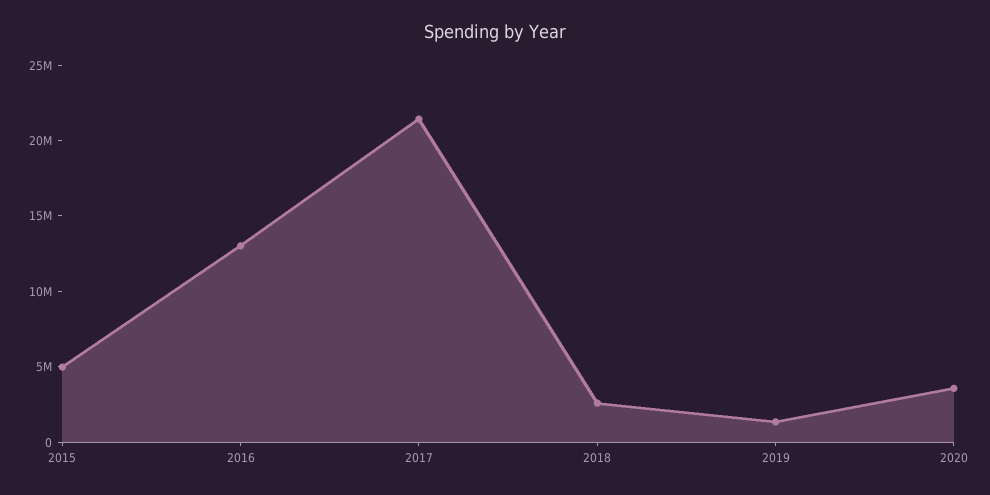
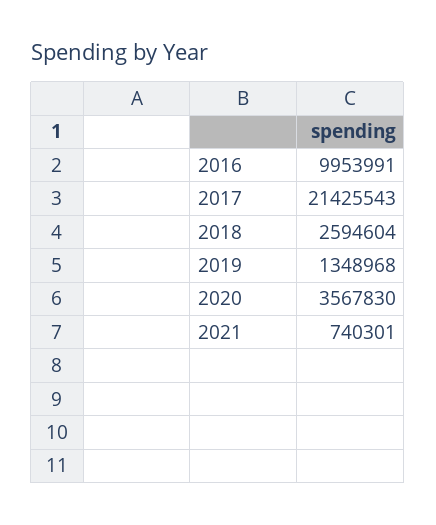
2015: 5000000 -> none
2016: 13000000 -> 9953991
2021: none -> 740301

